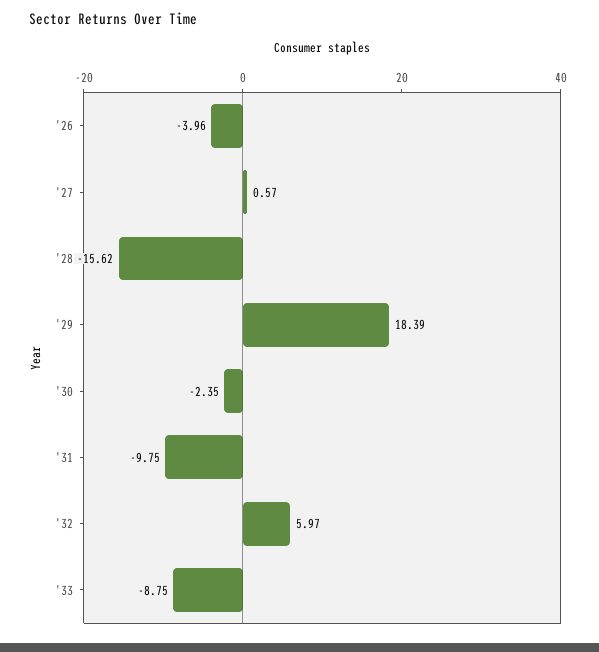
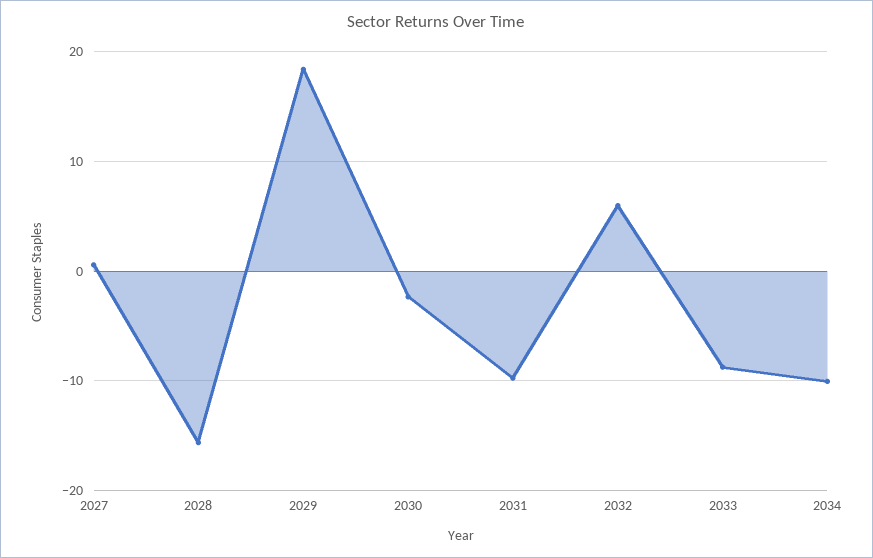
'26: -3.96 -> none
2034: none -> -10

